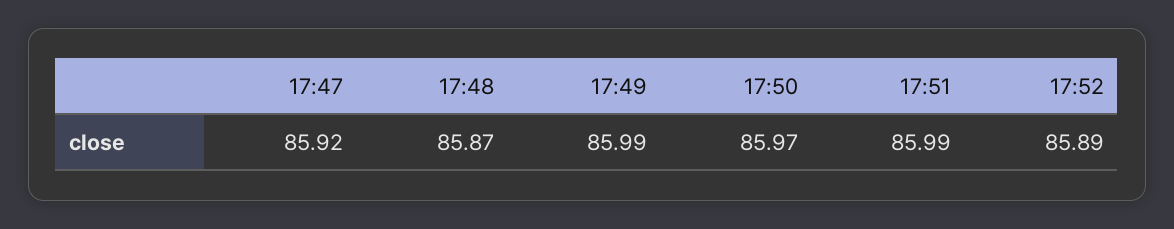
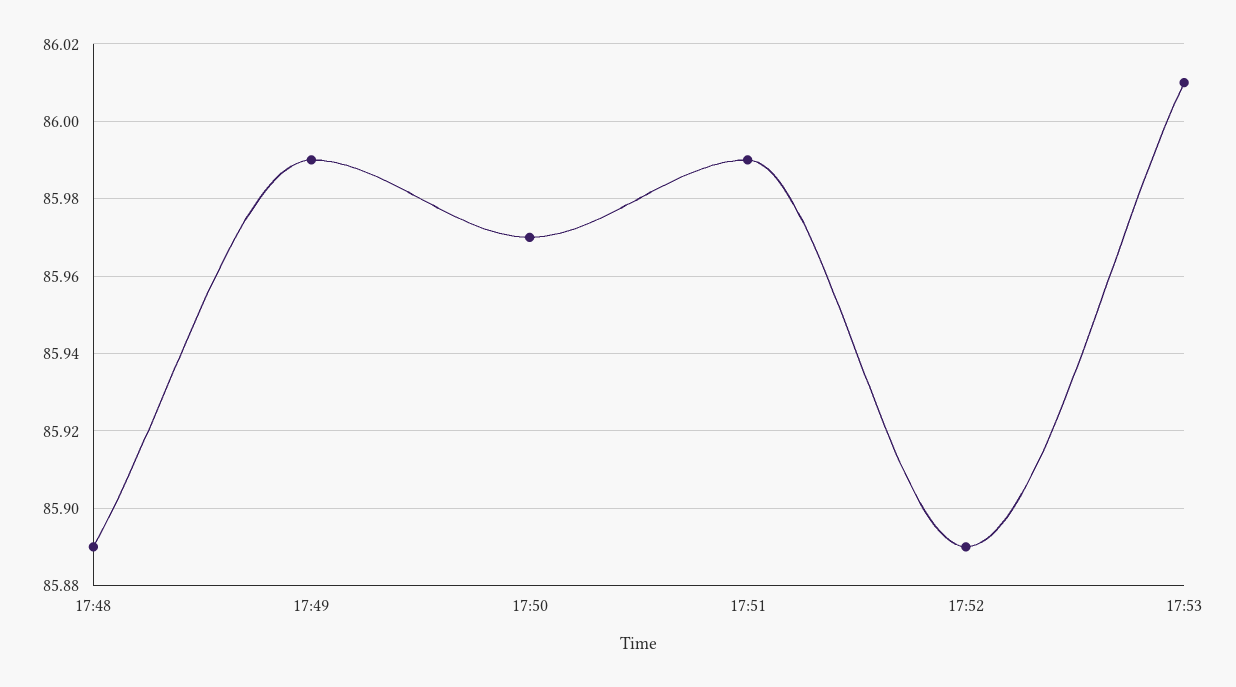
17:47: 85.92 -> none
17:48: 85.87 -> 85.89
17:53: none -> 86.01

